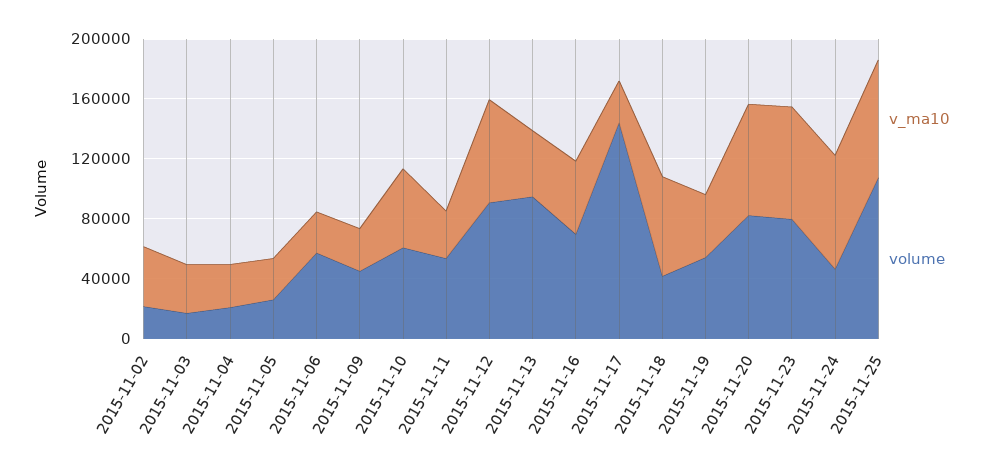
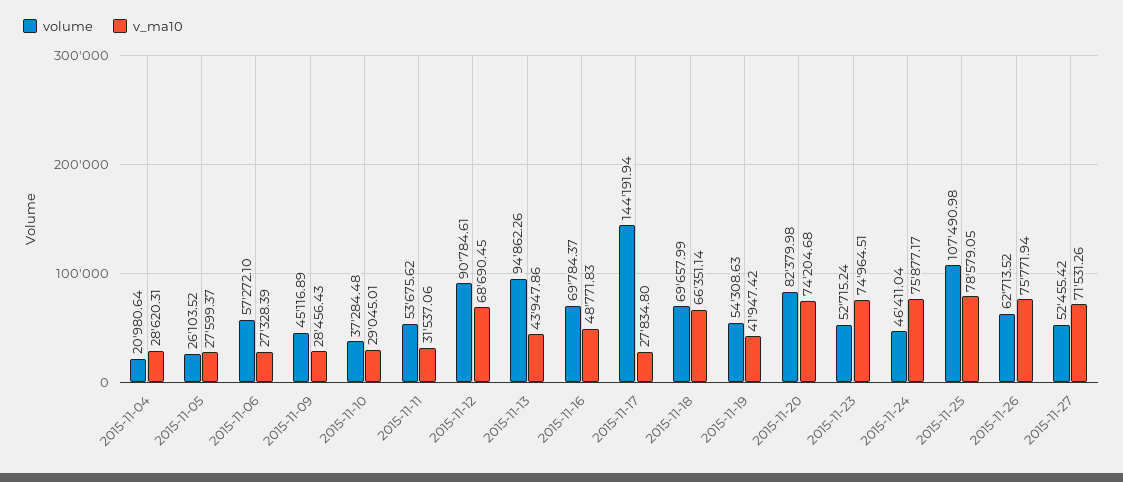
v_ma10, 2015-11-02: 40000 -> none
volume, 2015-11-02: 20000 -> none
v_ma10, 2015-11-03: 30000 -> none
volume, 2015-11-03: 20000 -> none
v_ma10, 2015-11-10: 50000 -> 29045.01
volume, 2015-11-10: 60000 -> 37284.48
volume, 2015-11-18: 40000 -> 69657.99
volume, 2015-11-23: 80000 -> 52715.24
volume, 2015-11-26: none -> 62713.52
v_ma10, 2015-11-26: none -> 75771.94
volume, 2015-11-27: none -> 52455.42
v_ma10, 2015-11-27: none -> 71531.26

